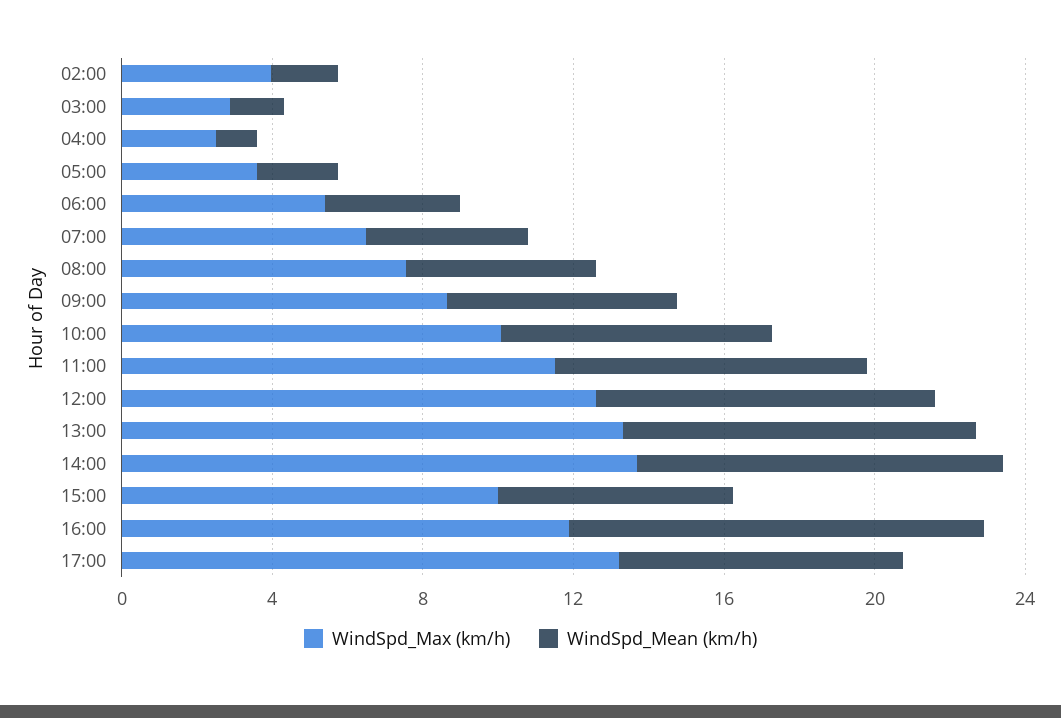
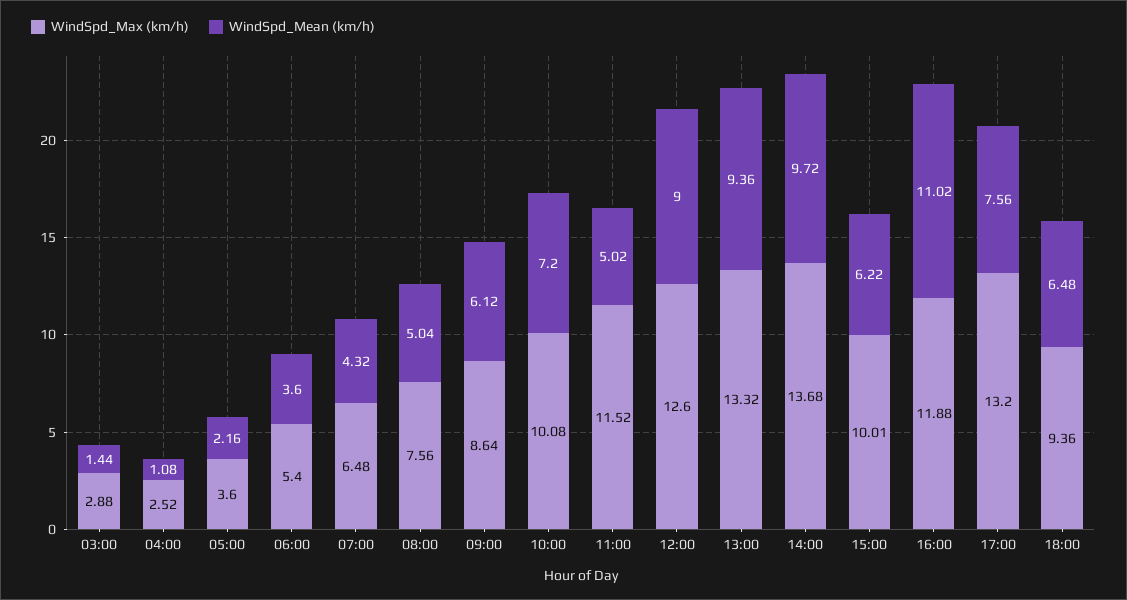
WindSpd_Max (km/h), 02:00: 4 -> none
WindSpd_Mean (km/h), 02:00: 2 -> none
WindSpd_Mean (km/h), 11:00: 8 -> 5.02
WindSpd_Max (km/h), 18:00: none -> 9.36
WindSpd_Mean (km/h), 18:00: none -> 6.48

